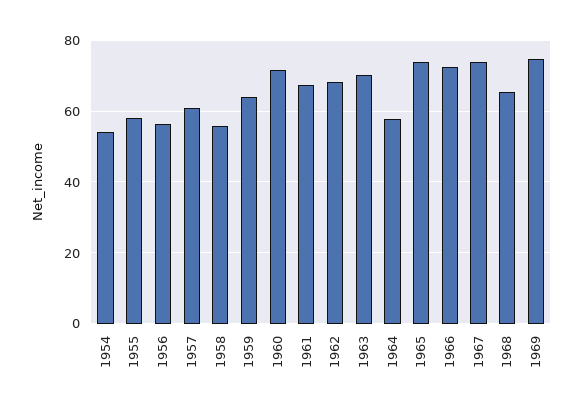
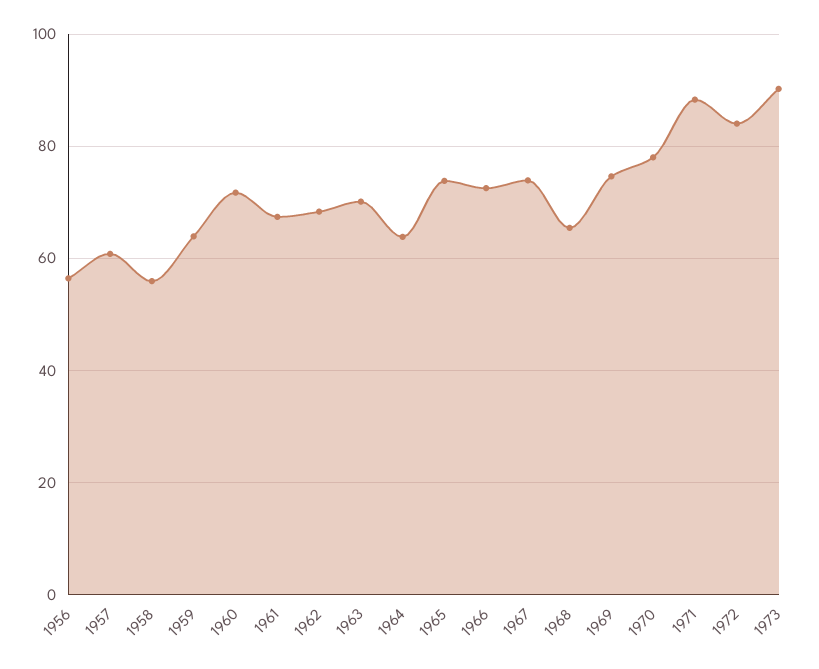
1954: 54 -> none
1955: 58 -> none
1964: 58 -> 64
1970: none -> 78
1971: none -> 88
1972: none -> 84
1973: none -> 90

